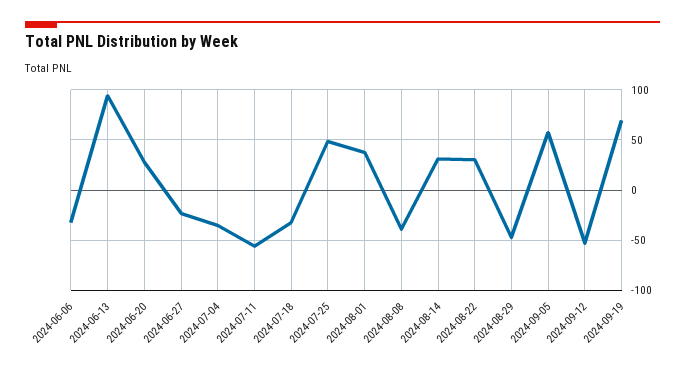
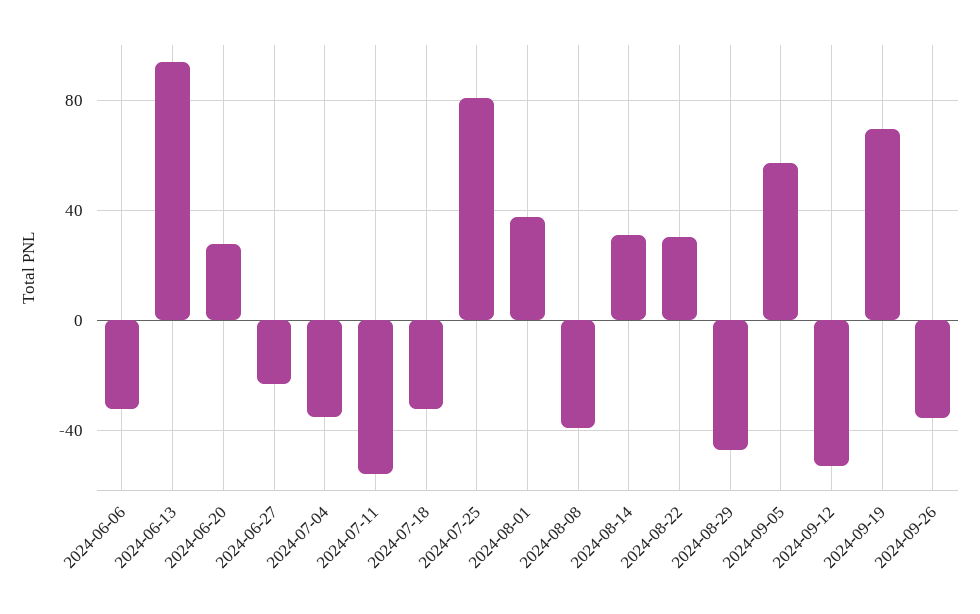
2024-07-25: 50 -> 80
2024-09-26: none -> -35

